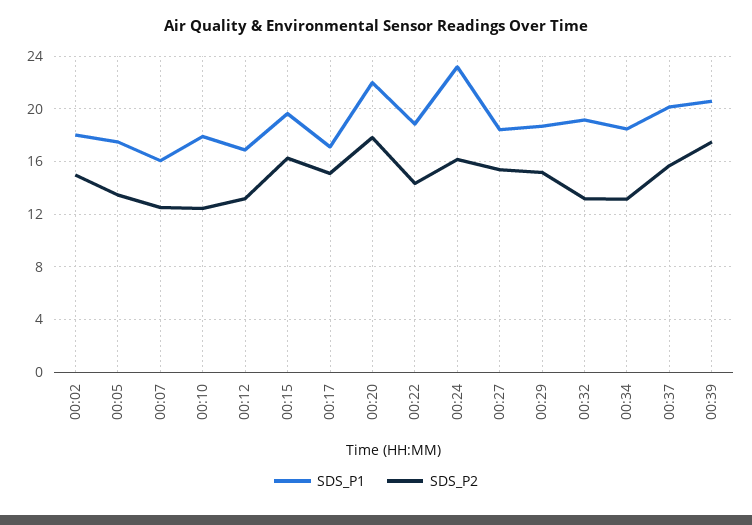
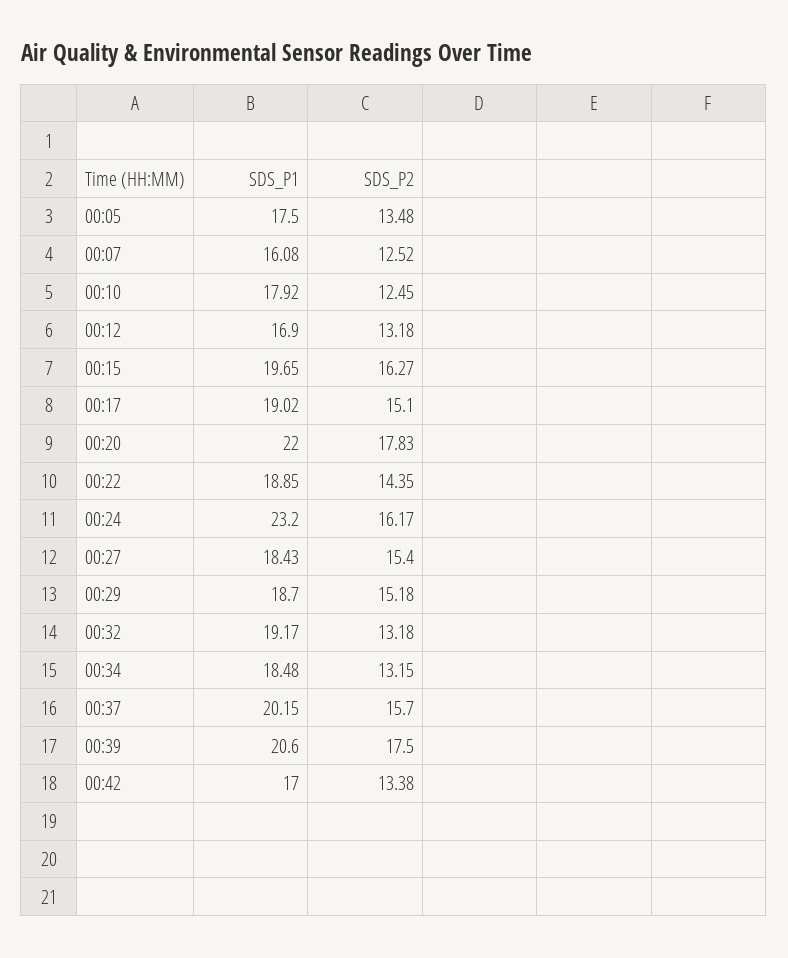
SDS_P1, 00:02: 18 -> none
SDS_P2, 00:02: 15 -> none
SDS_P1, 00:17: 17 -> 19.02
SDS_P1, 00:42: none -> 17
SDS_P2, 00:42: none -> 13.38

